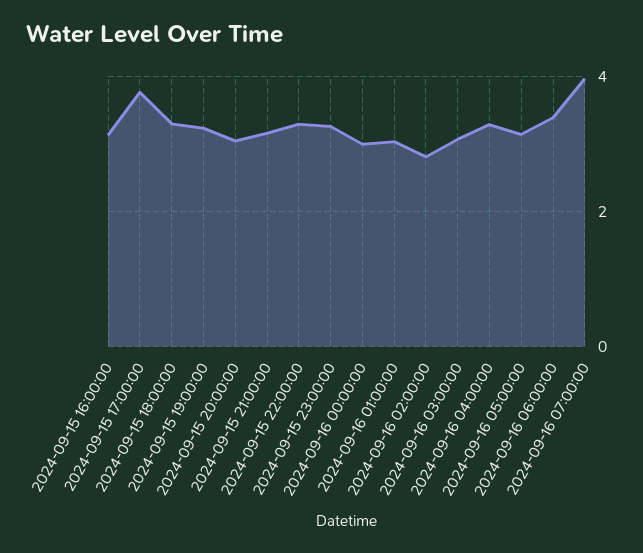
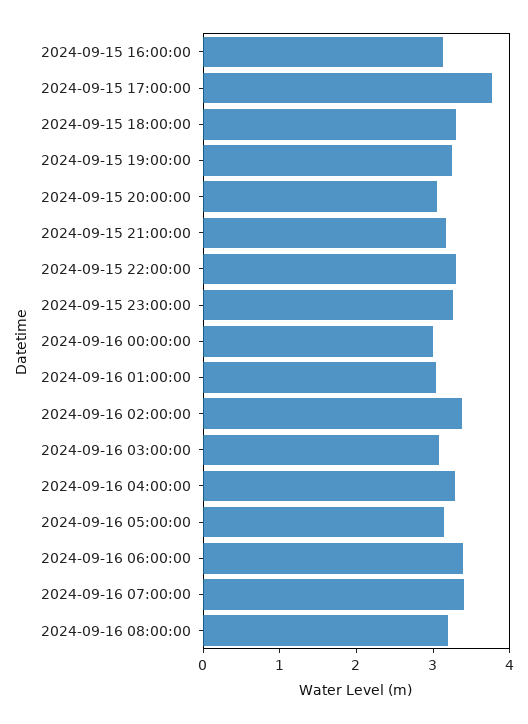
2024-09-16 02:00:00: 2.8 -> 3.4
2024-09-16 07:00:00: 4 -> 3.4
2024-09-16 08:00:00: none -> 3.2

